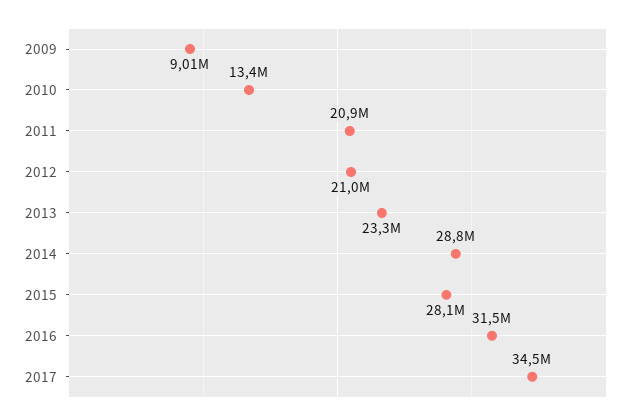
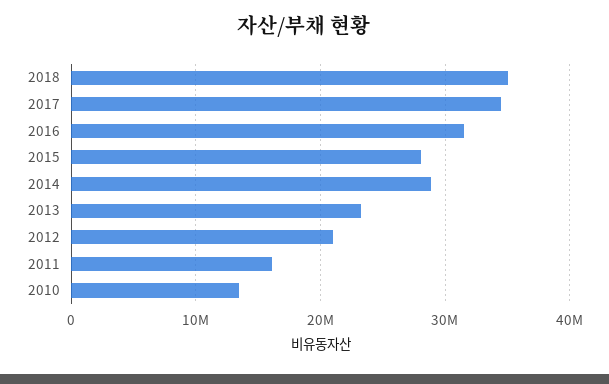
2009: 9010000 -> none
2011: 20900000 -> 16000000
2018: none -> 35000000

